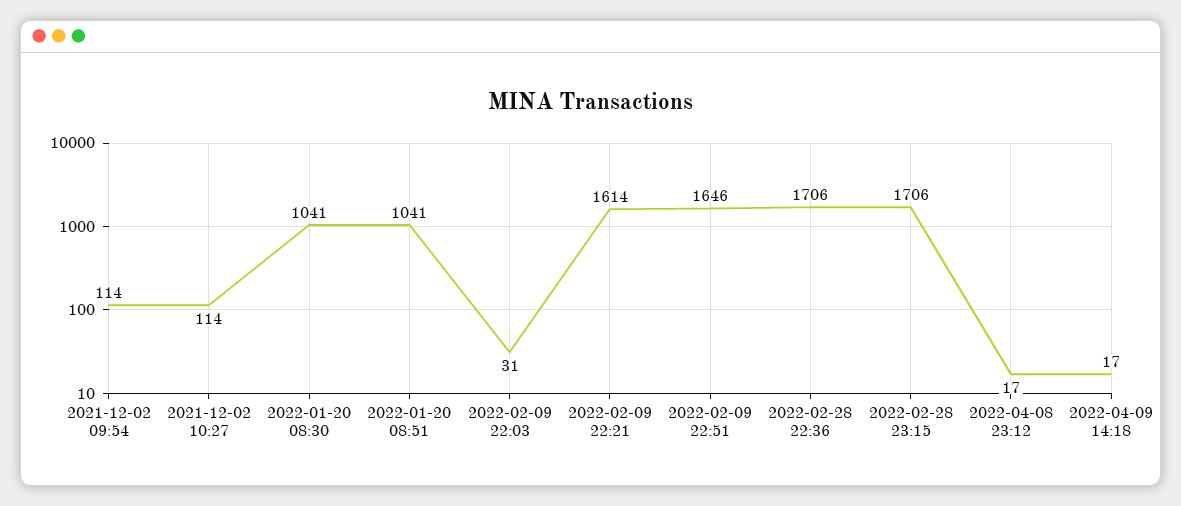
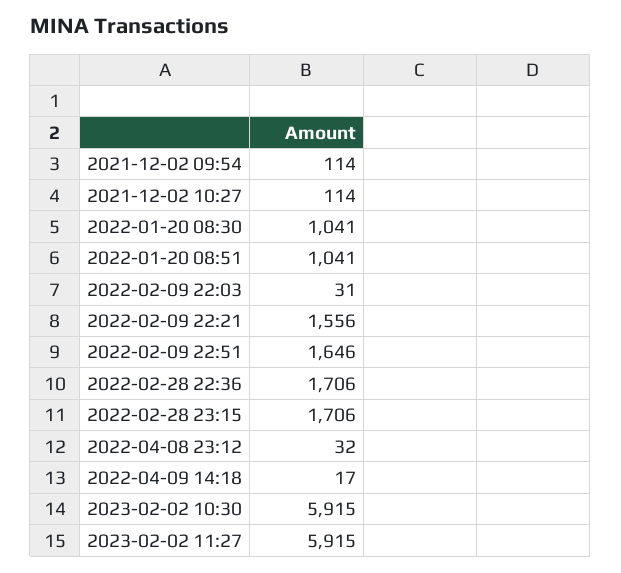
2022-02-09 22:21: 1614 -> 1556
2022-04-08 23:12: 17 -> 32
2023-02-02 10:30: none -> 5915
2023-02-02 11:27: none -> 5915

